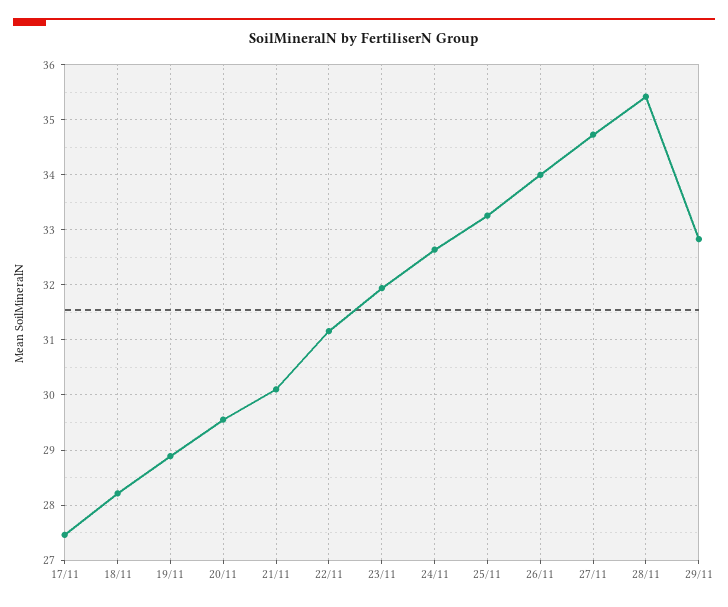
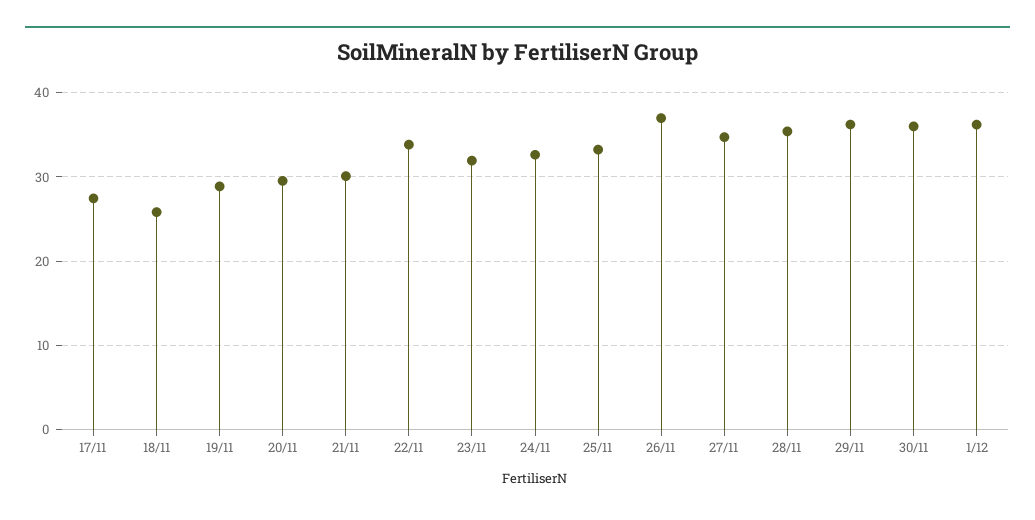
18/11: 28.2 -> 26
22/11: 31.2 -> 34
26/11: 34 -> 37
29/11: 32.8 -> 36
30/11: none -> 36
1/12: none -> 36

